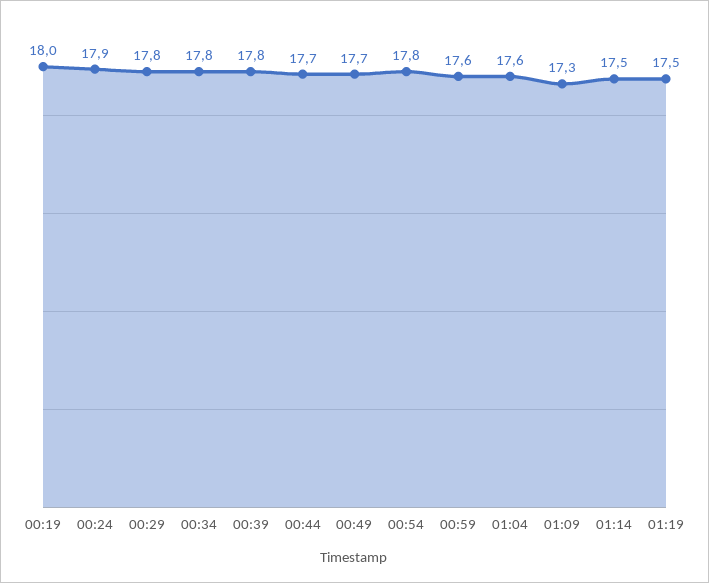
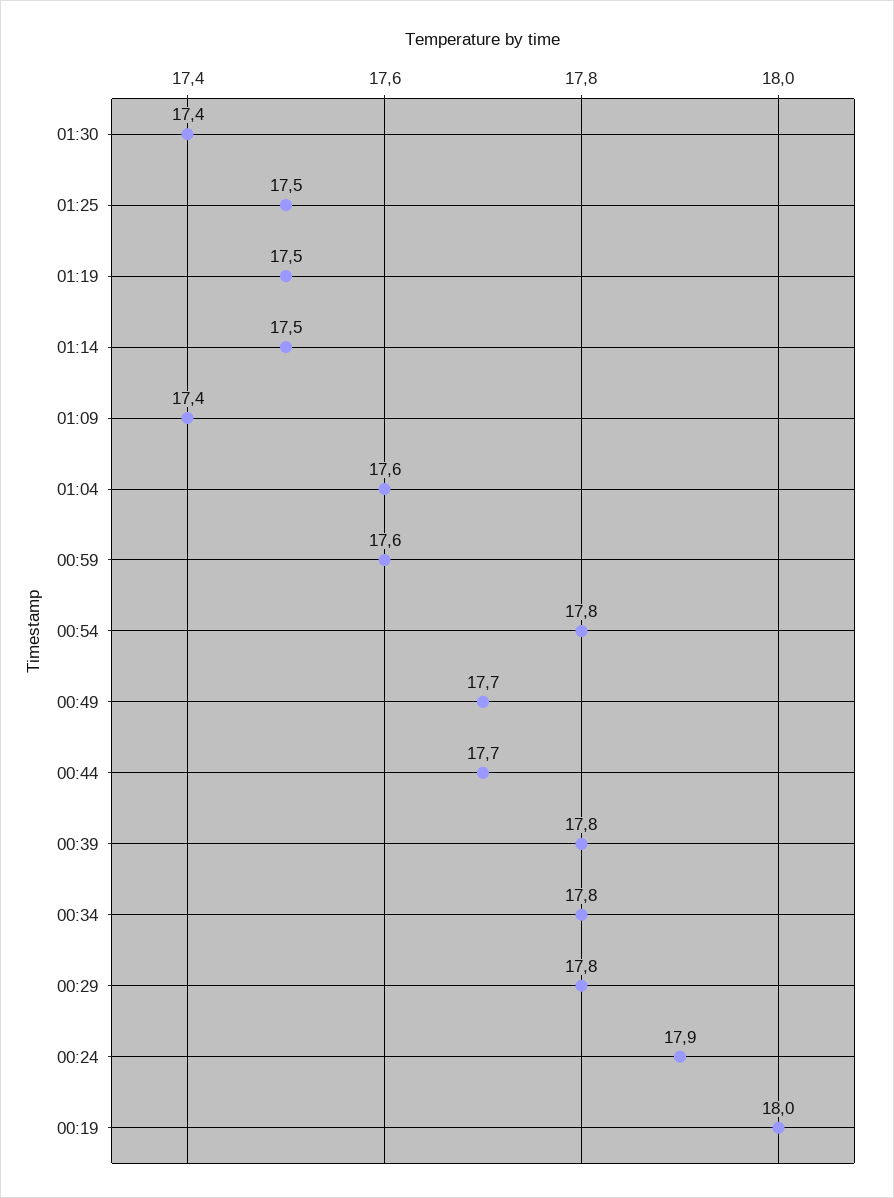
01:09: 17.3 -> 17.4
01:30: none -> 17.4
01:25: none -> 17.5

